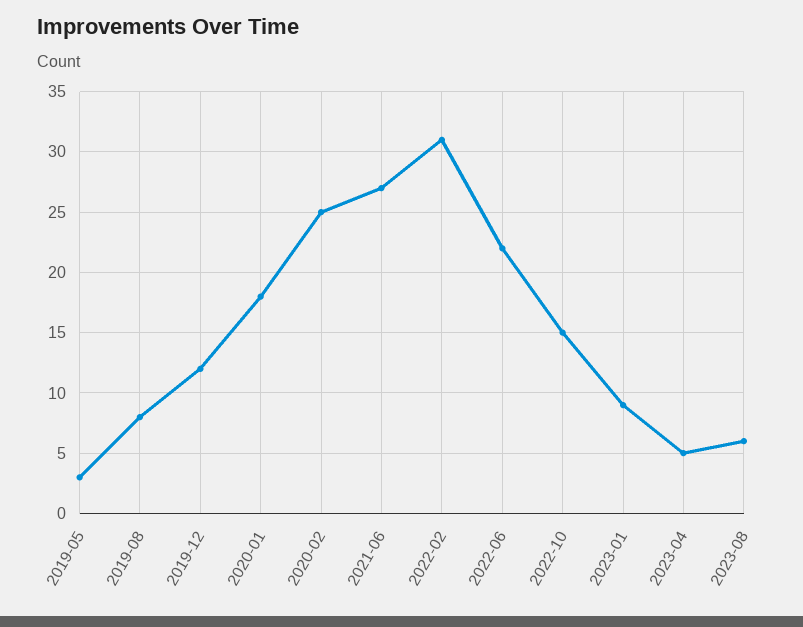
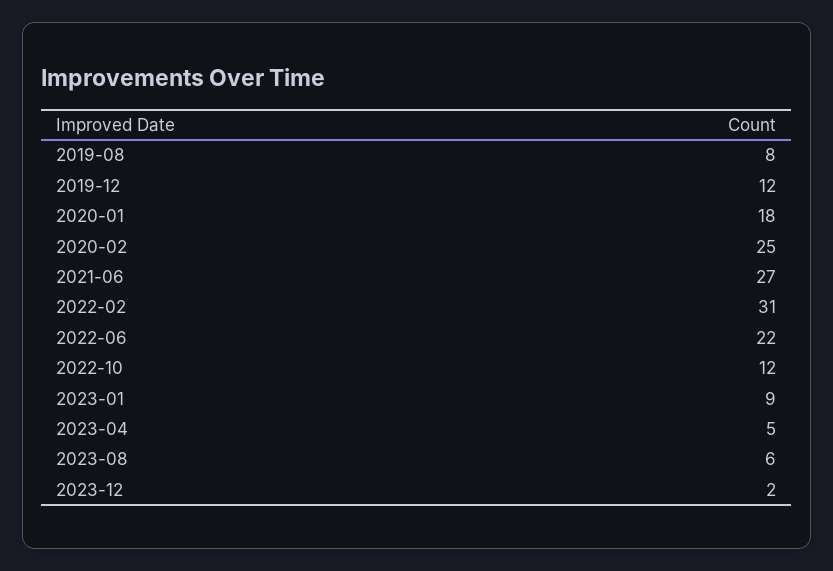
2019-05: 3 -> none
2022-10: 15 -> 12
2023-12: none -> 2

